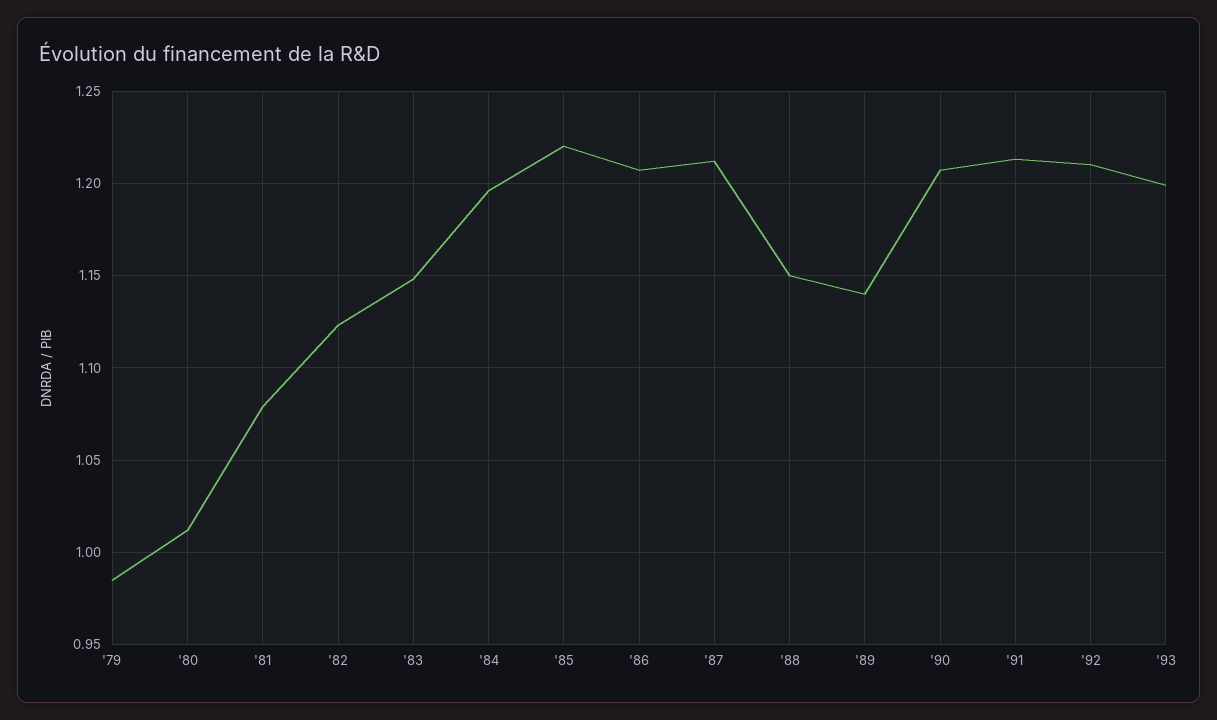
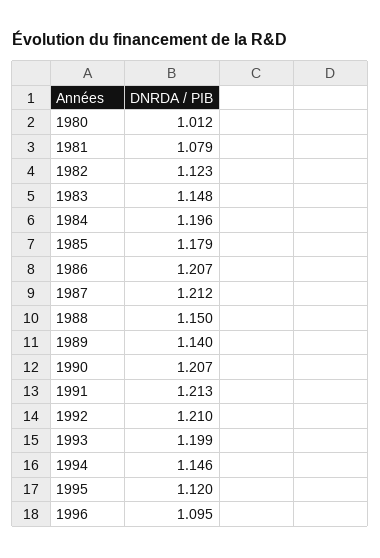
'79: 0.985 -> none
'85: 1.22 -> 1.179
1994: none -> 1.146
1995: none -> 1.12
1996: none -> 1.095

